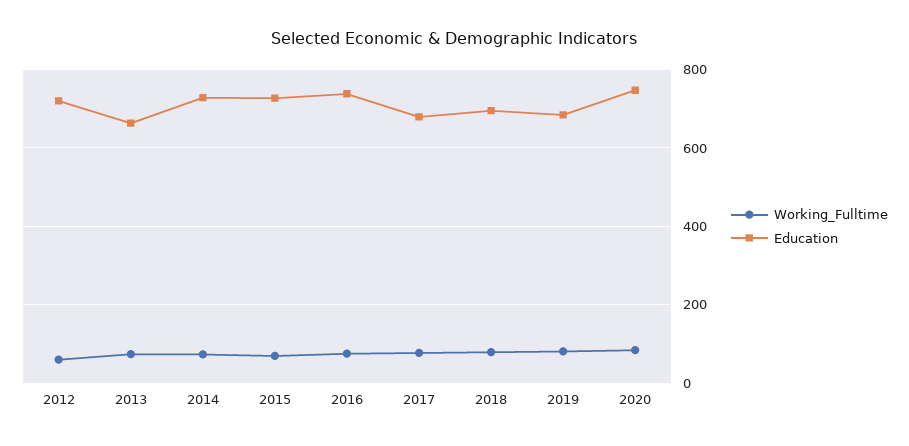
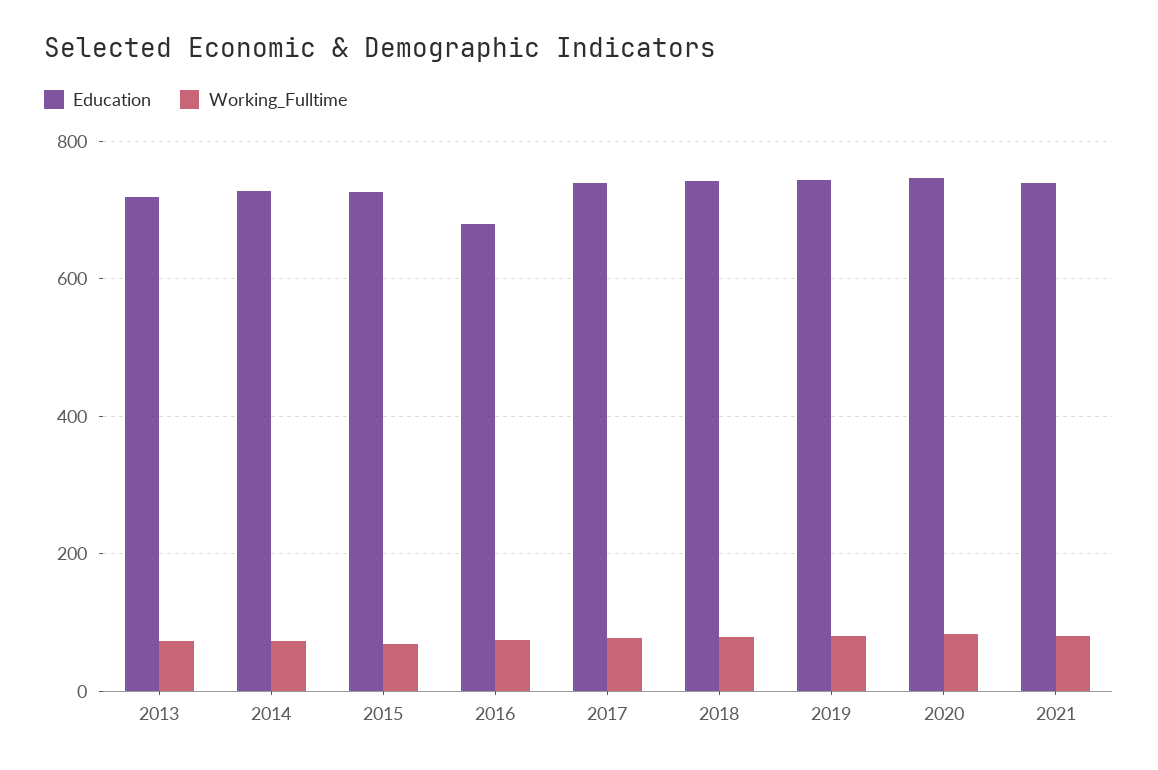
Working_Fulltime, 2012: 60 -> none
Education, 2012: 720 -> none
Education, 2013: 660 -> 720
Education, 2016: 740 -> 680
Education, 2017: 680 -> 740
Education, 2018: 700 -> 740
Education, 2019: 680 -> 740
Education, 2021: none -> 740
Working_Fulltime, 2021: none -> 80

